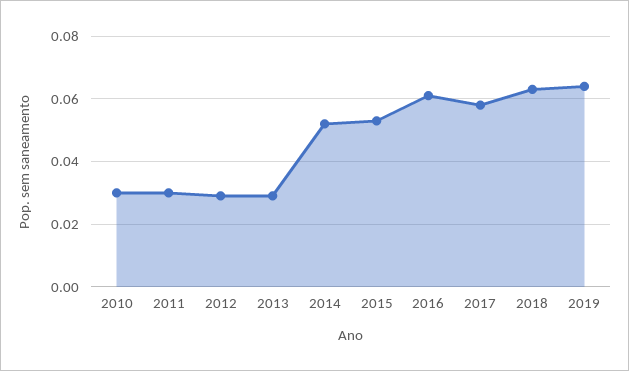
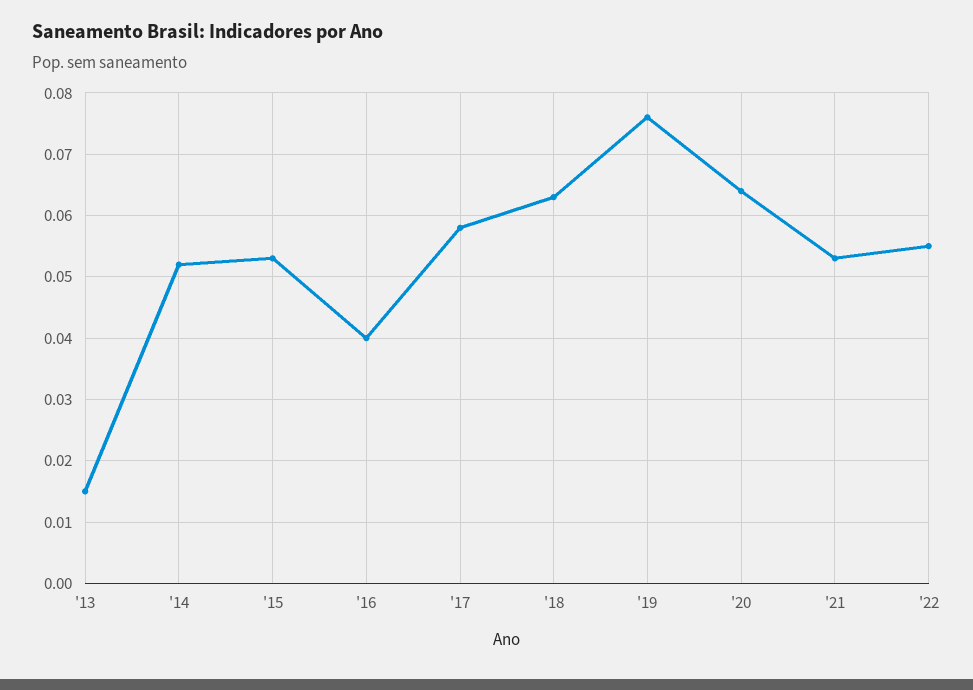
2010: 0.03 -> none
2011: 0.03 -> none
2012: 0.03 -> none
2013: 0.03 -> 0.015
2016: 0.06 -> 0.04
2019: 0.065 -> 0.076
'20: none -> 0.064
'21: none -> 0.053
'22: none -> 0.055

